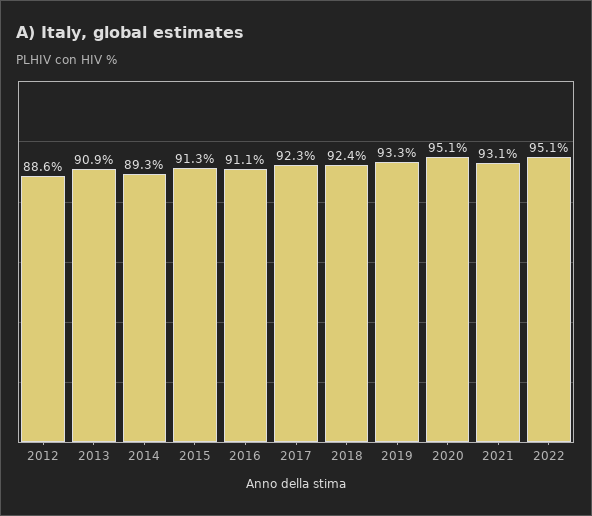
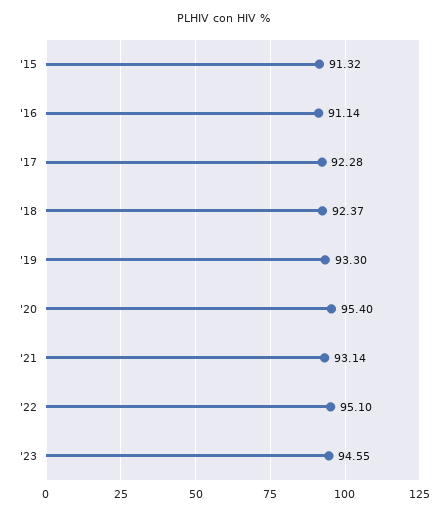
2012: 88.6 -> none
2013: 90.9 -> none
2014: 89.3 -> none
2020: 95.1 -> 95.4
'23: none -> 94.55

